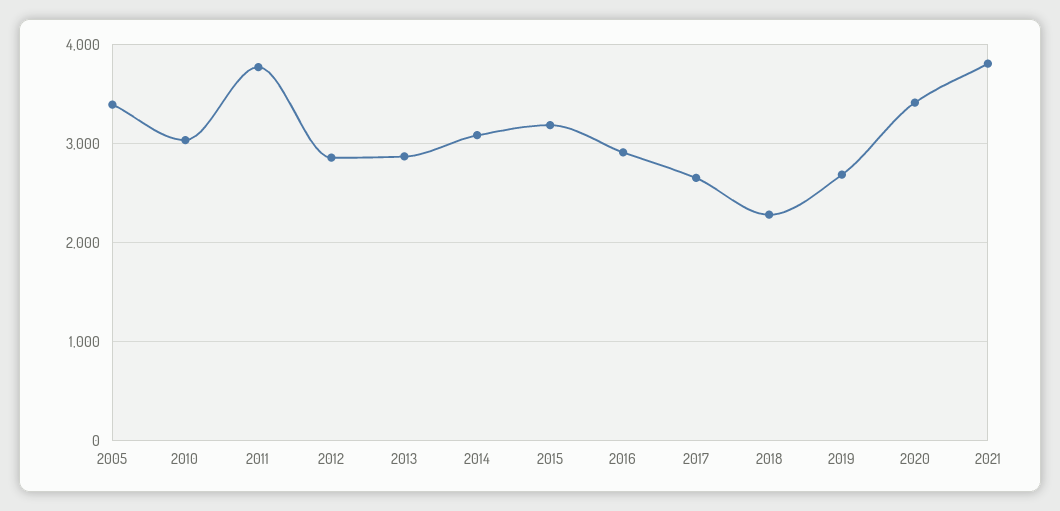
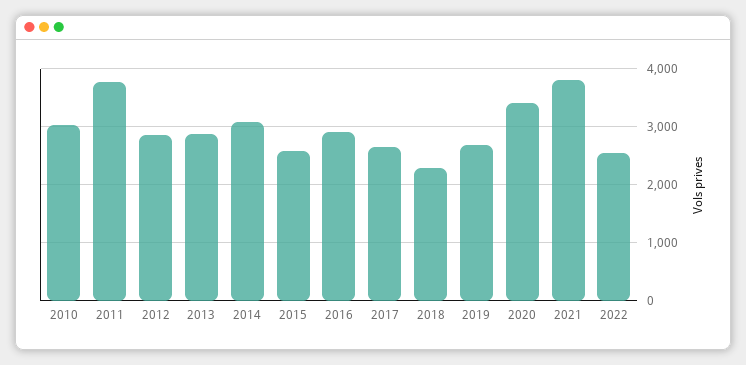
2005: 3400 -> none
2015: 3200 -> 2600
2022: none -> 2600

